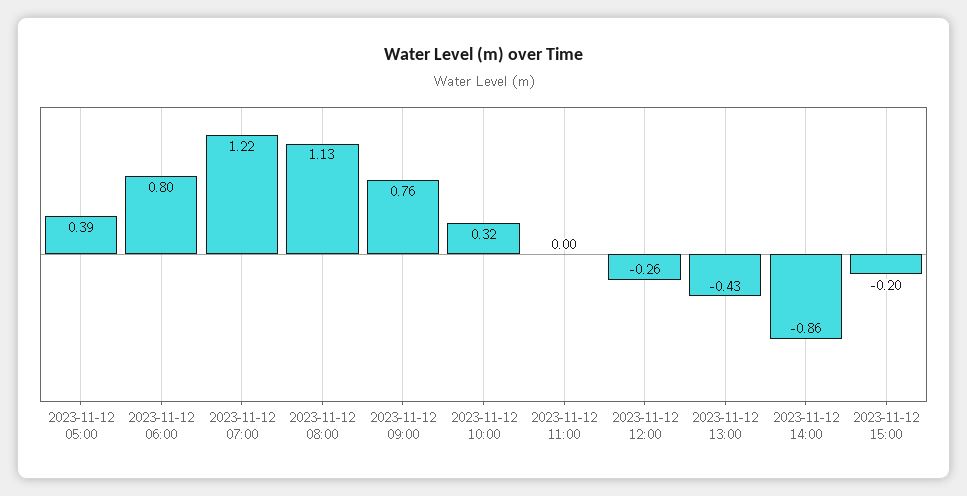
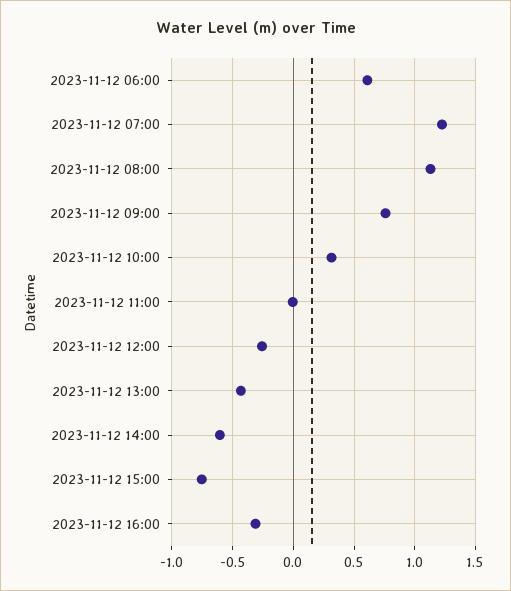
2023-11-12 05:00: 0.39 -> none
2023-11-12 06:00: 0.8 -> 0.6
2023-11-12 14:00: -0.86 -> -0.6
2023-11-12 15:00: -0.2 -> -0.75
2023-11-12 16:00: none -> -0.3

